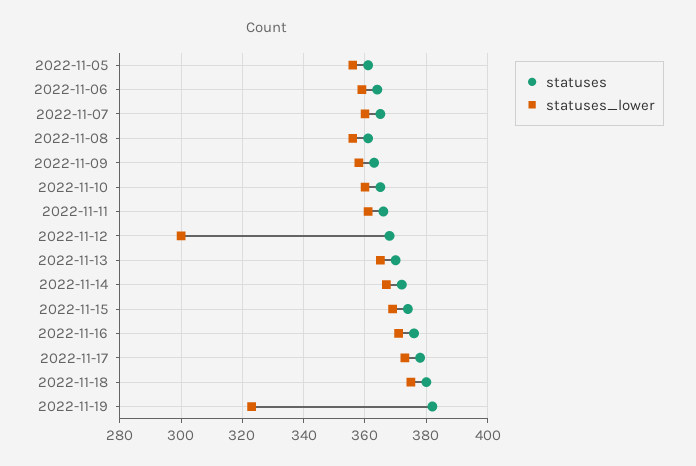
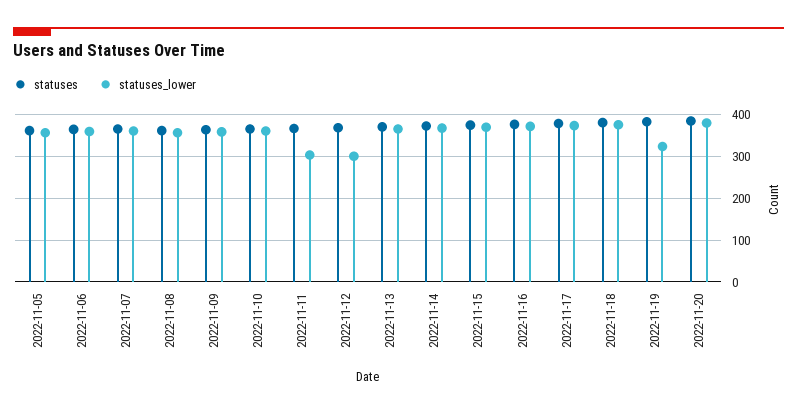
statuses_lower, 2022-11-11: 360 -> 300
statuses, 2022-11-20: none -> 380
statuses_lower, 2022-11-20: none -> 380

